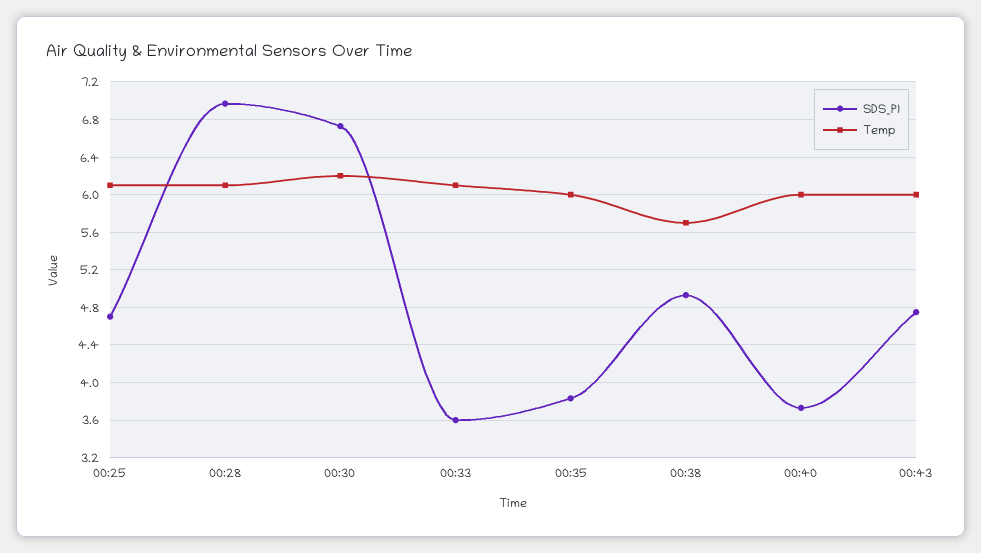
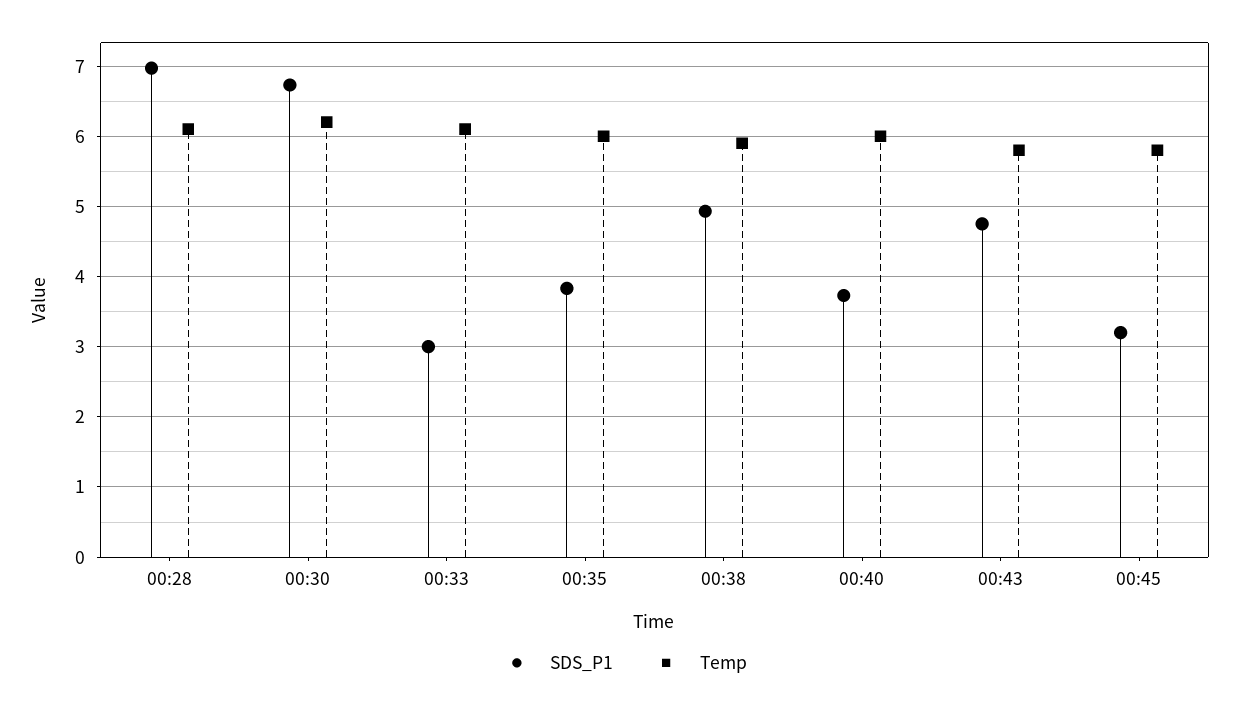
SDS_P1, 00:25: 4.7 -> none
Temp, 00:25: 6.1 -> none
SDS_P1, 00:33: 3.6 -> 3
Temp, 00:38: 5.7 -> 5.9
Temp, 00:43: 6 -> 5.8
SDS_P1, 00:45: none -> 3.2
Temp, 00:45: none -> 5.8

